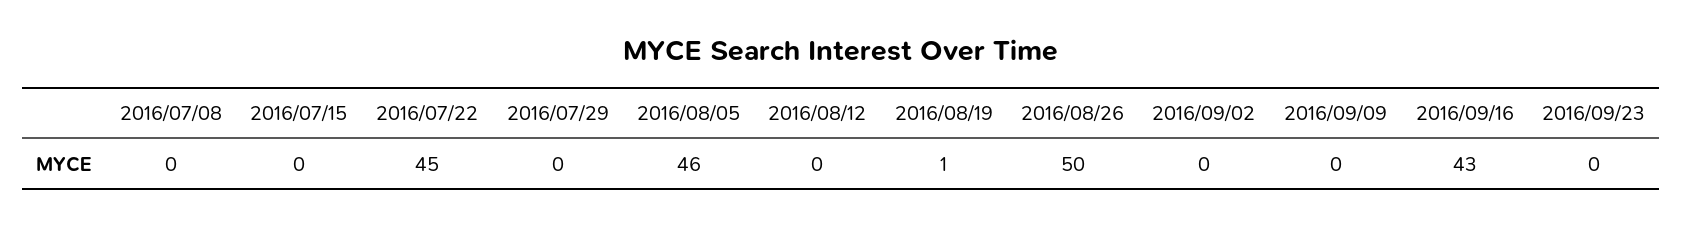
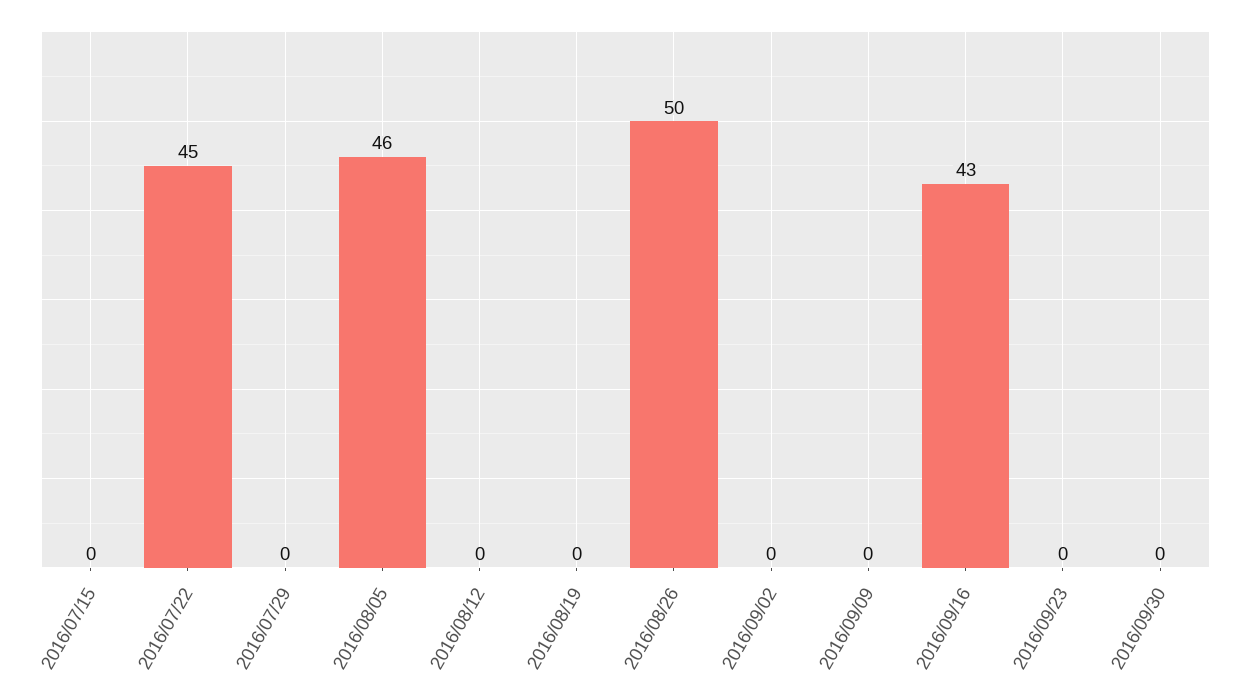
2016/07/08: 0 -> none
2016/08/19: 1 -> 0
2016/09/30: none -> 0

